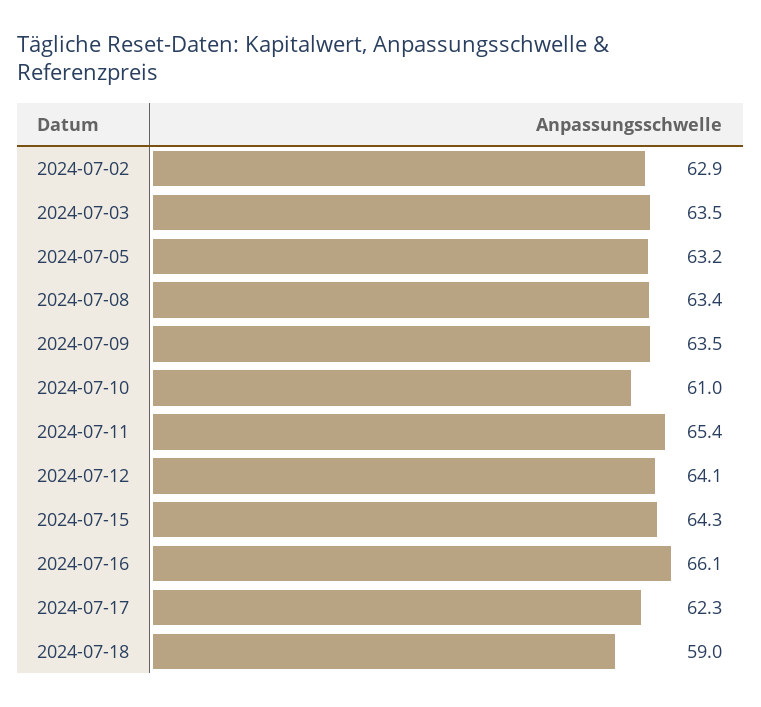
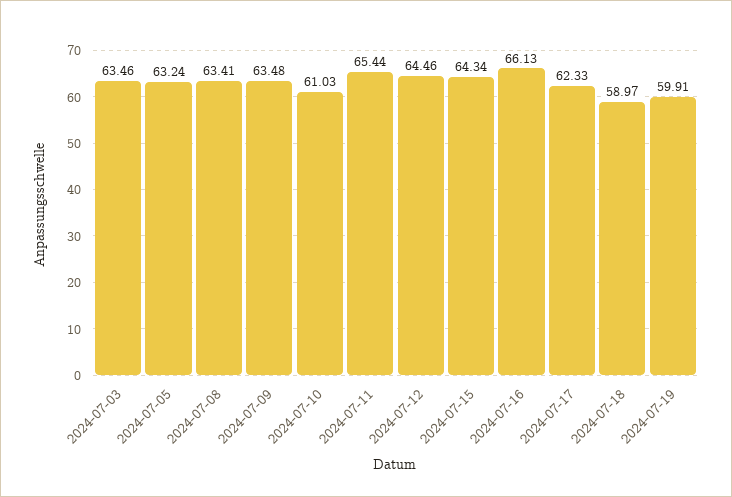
2024-07-02: 62.9 -> none
2024-07-12: 64.1 -> 64.46
2024-07-19: none -> 59.91

